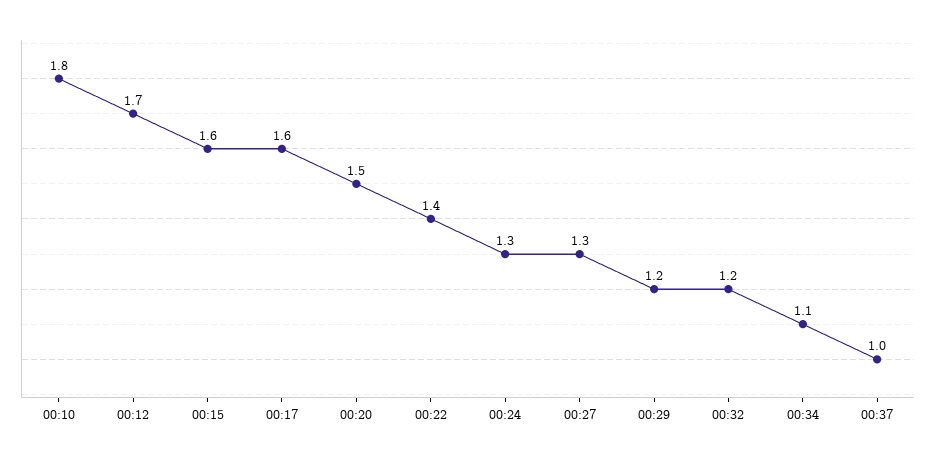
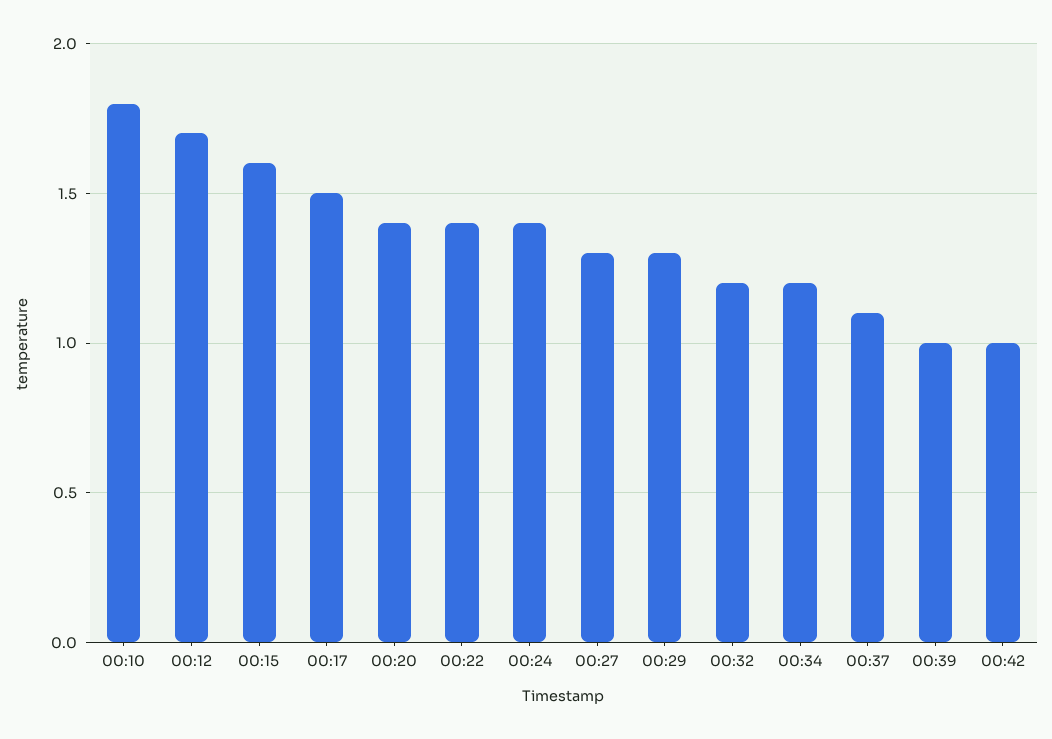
00:17: 1.6 -> 1.5
00:20: 1.5 -> 1.4
00:24: 1.3 -> 1.4
00:29: 1.2 -> 1.3
00:34: 1.1 -> 1.2
00:37: 1 -> 1.1
00:39: none -> 1
00:42: none -> 1

